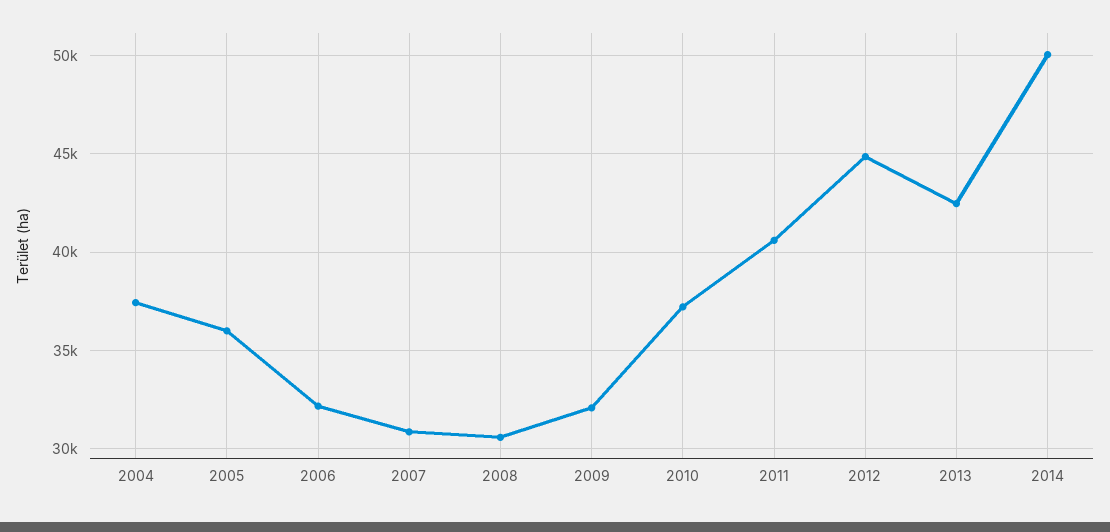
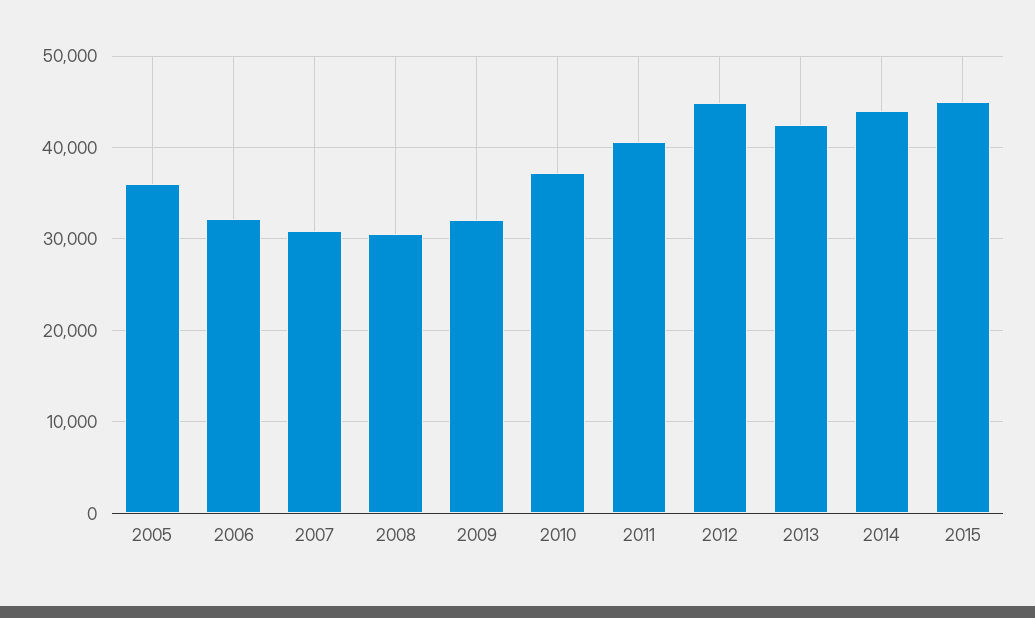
2004: 37500 -> none
2014: 50000 -> 44000
2015: none -> 45000

